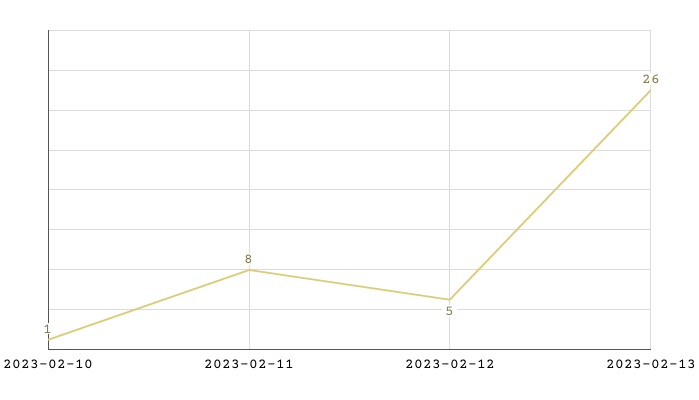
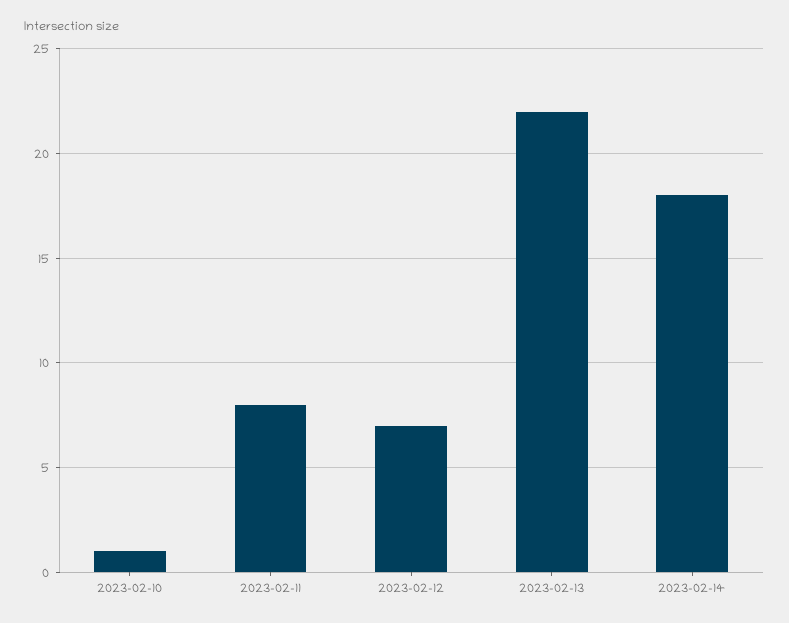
2023-02-12: 5 -> 7
2023-02-13: 26 -> 22
2023-02-14: none -> 18

